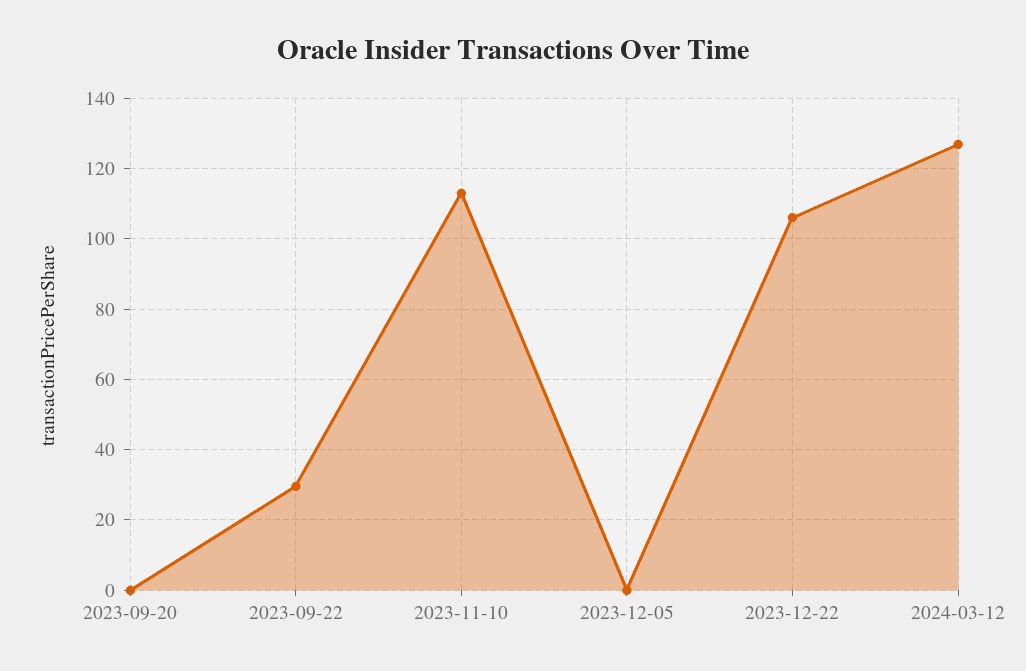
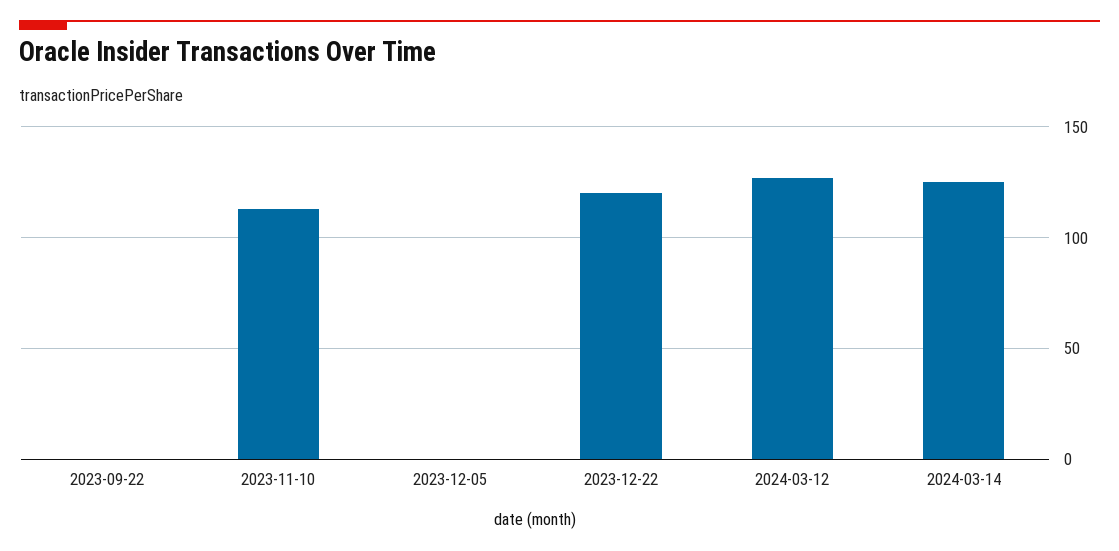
2023-09-20: 0 -> none
2023-09-22: 30 -> 0
2023-12-22: 106 -> 120
2024-03-14: none -> 125

